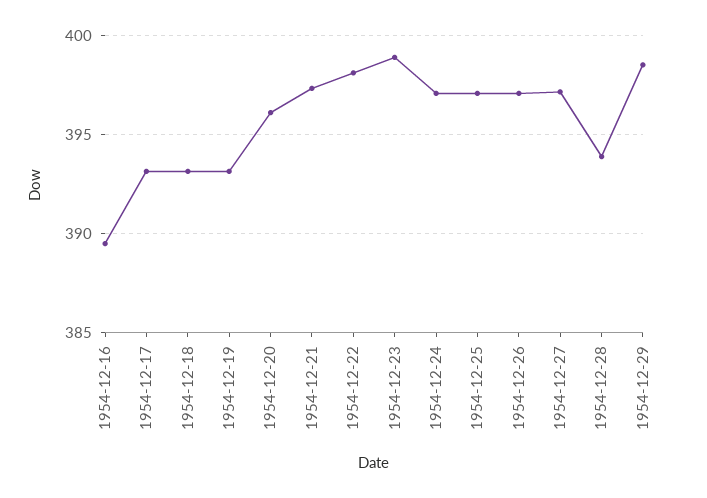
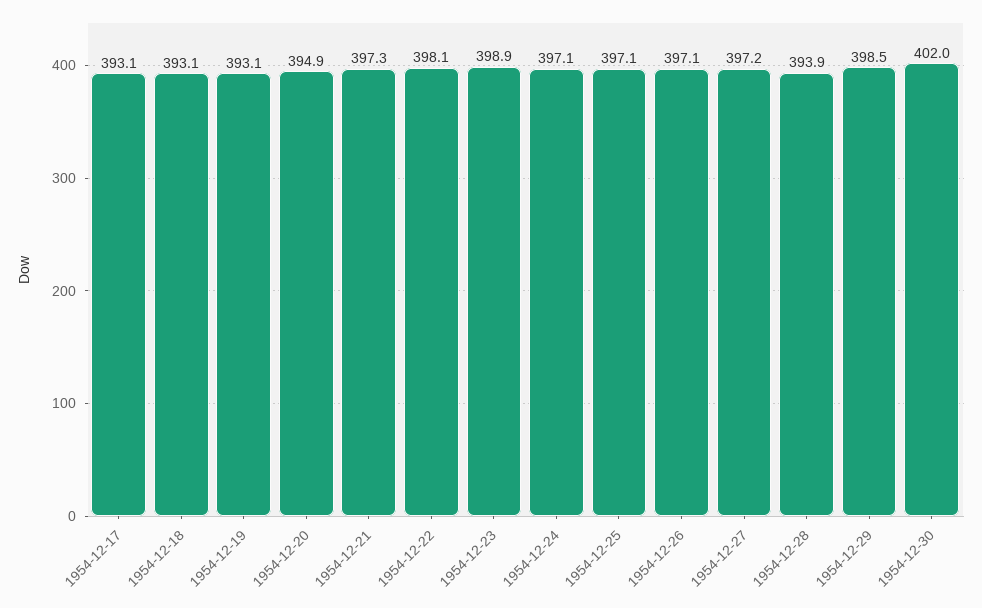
1954-12-16: 389.5 -> none
1954-12-20: 396 -> 394.9
1954-12-30: none -> 402

